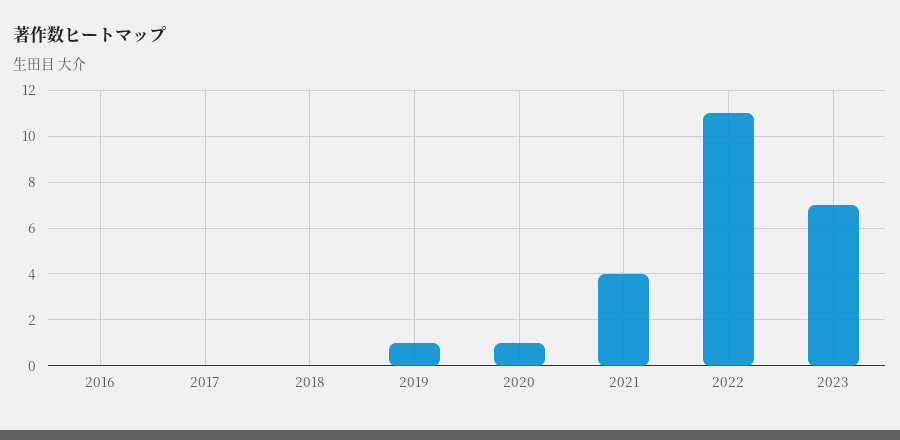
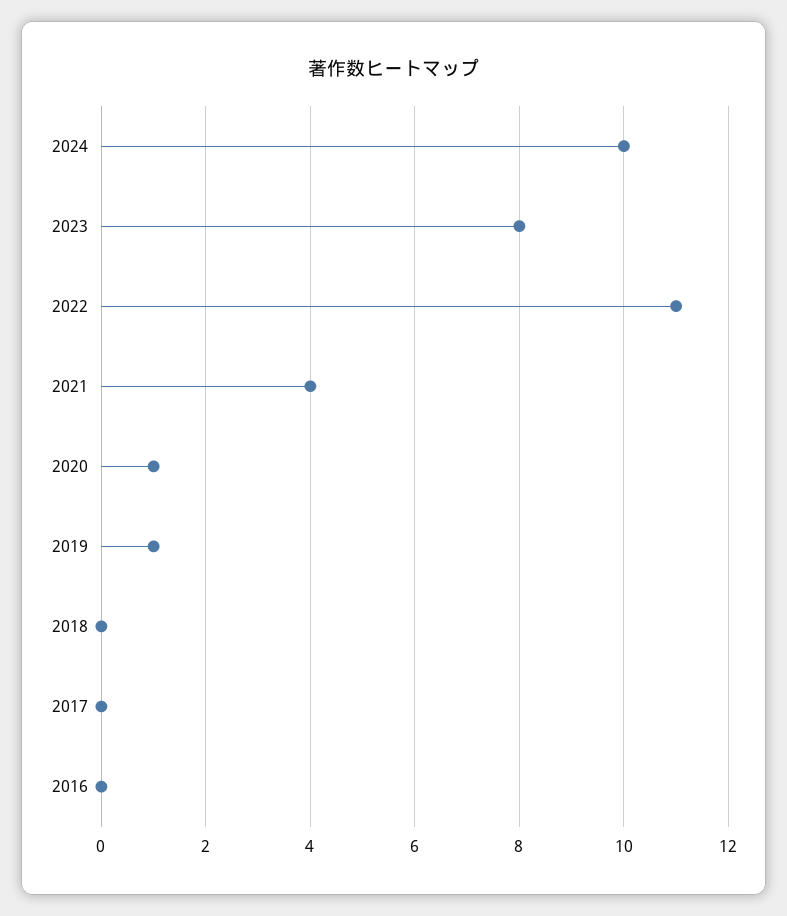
2023: 7 -> 8
2024: none -> 10

